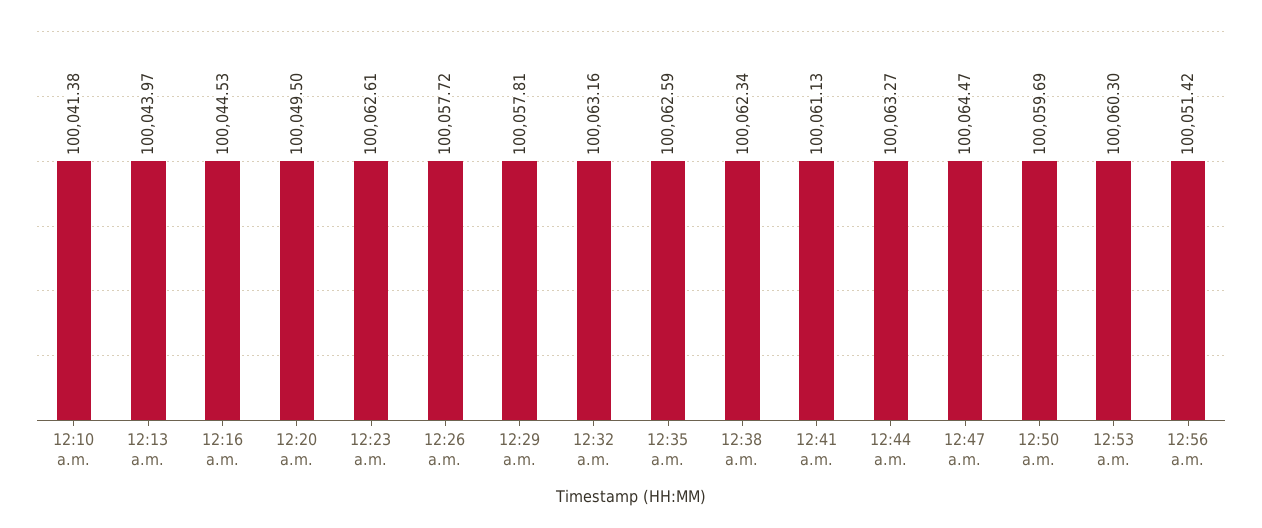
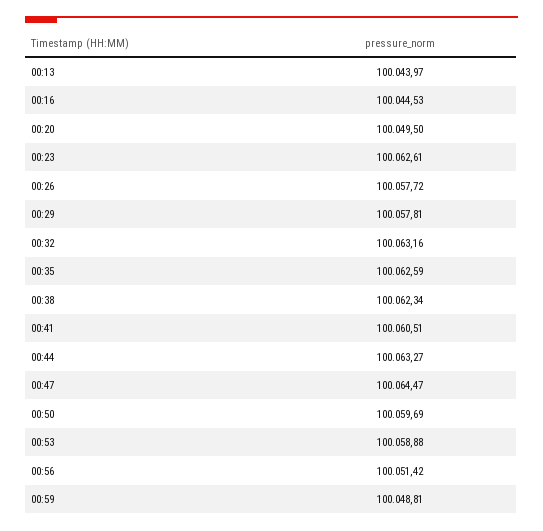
12:10 a.m.: 100041.38 -> none
12:41 a.m.: 100061.13 -> 100060.51
12:53 a.m.: 100060.3 -> 100058.88
00:59: none -> 100048.81

